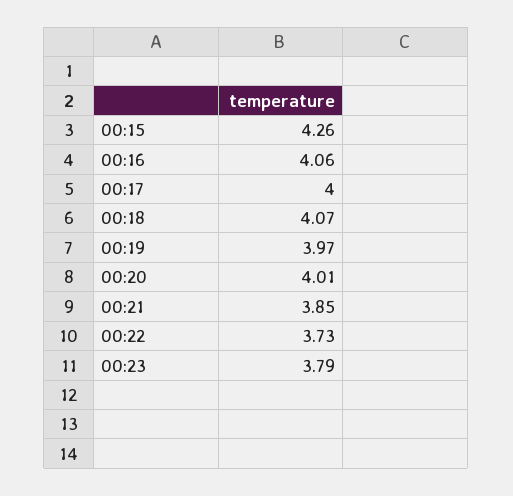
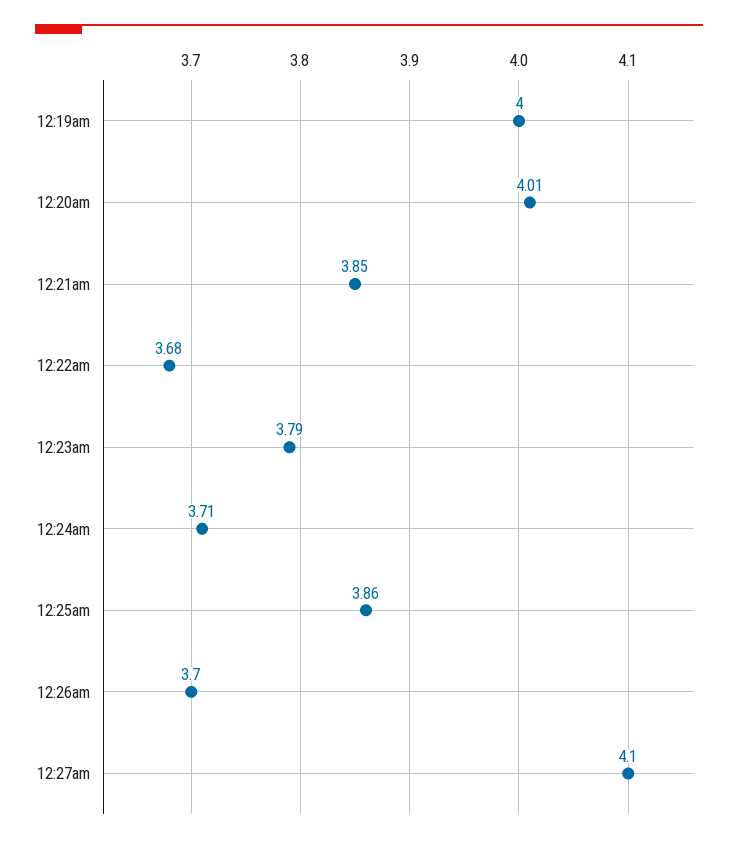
00:15: 4.26 -> none
00:16: 4.06 -> none
00:17: 4 -> none
00:18: 4.07 -> none
00:19: 3.97 -> 4
00:22: 3.73 -> 3.68
12:24am: none -> 3.71
12:25am: none -> 3.86
12:26am: none -> 3.7
12:27am: none -> 4.1

